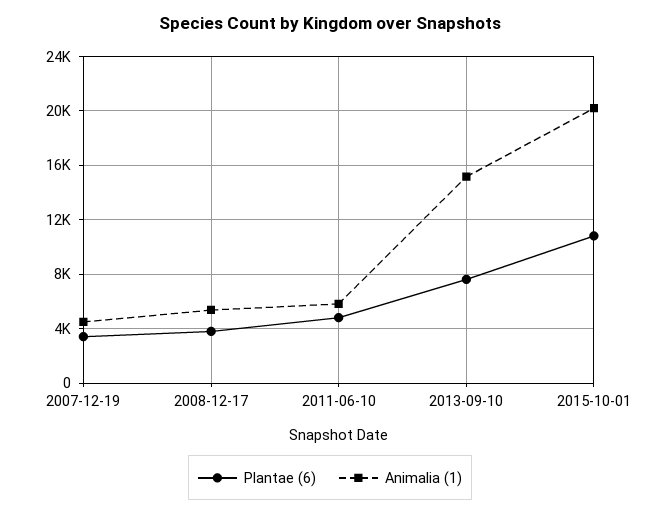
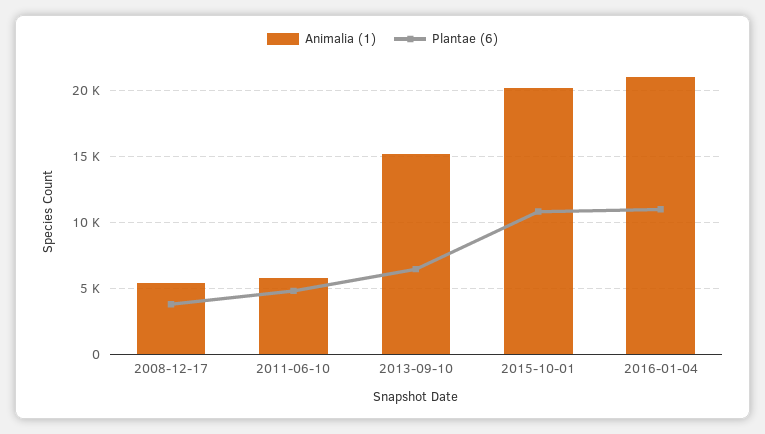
Plantae (6), 2007-12-19: 3500 -> none
Animalia (1), 2007-12-19: 4500 -> none
Plantae (6), 2013-09-10: 7500 -> 6500
Animalia (1), 2016-01-04: none -> 21000
Plantae (6), 2016-01-04: none -> 11000

